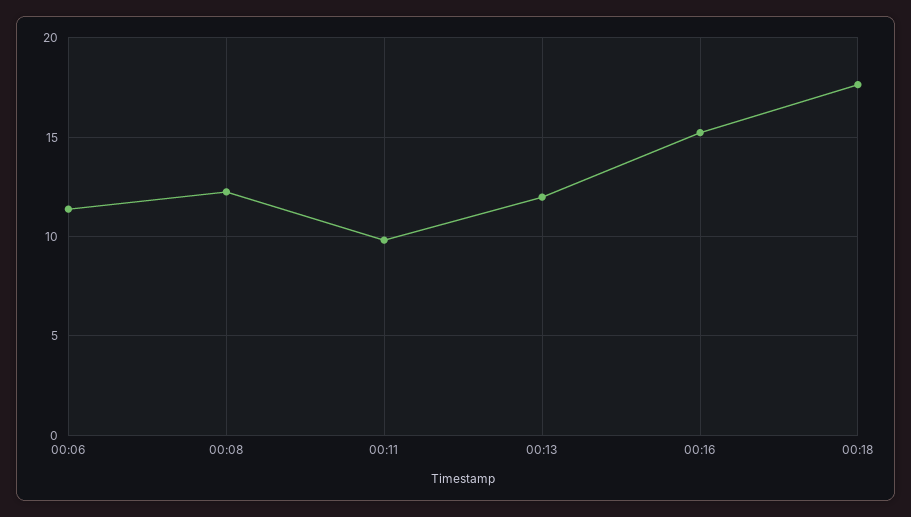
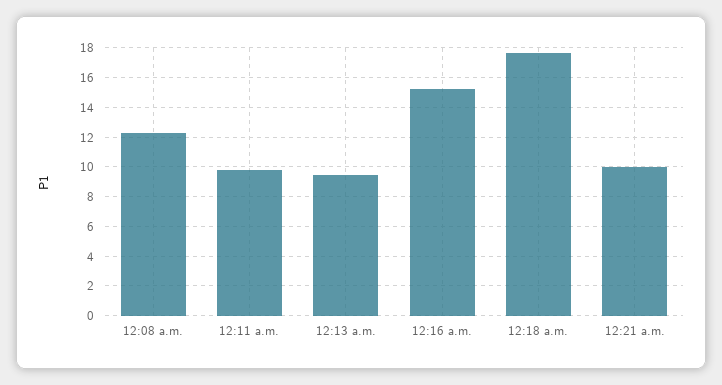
00:06: 11.5 -> none
00:13: 12 -> 9.5
12:21 a.m.: none -> 10

